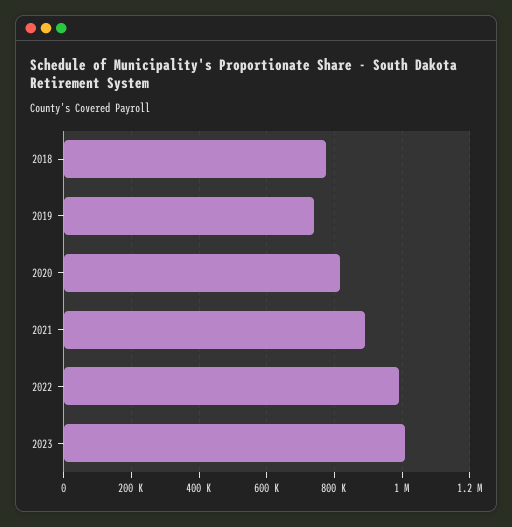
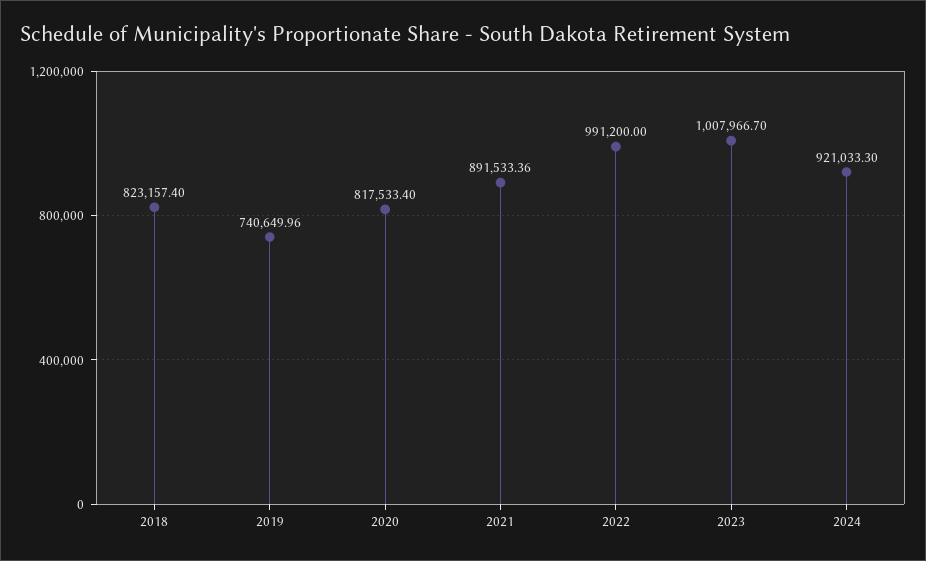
2018: 780000 -> 823157.4
2024: none -> 921033.3

